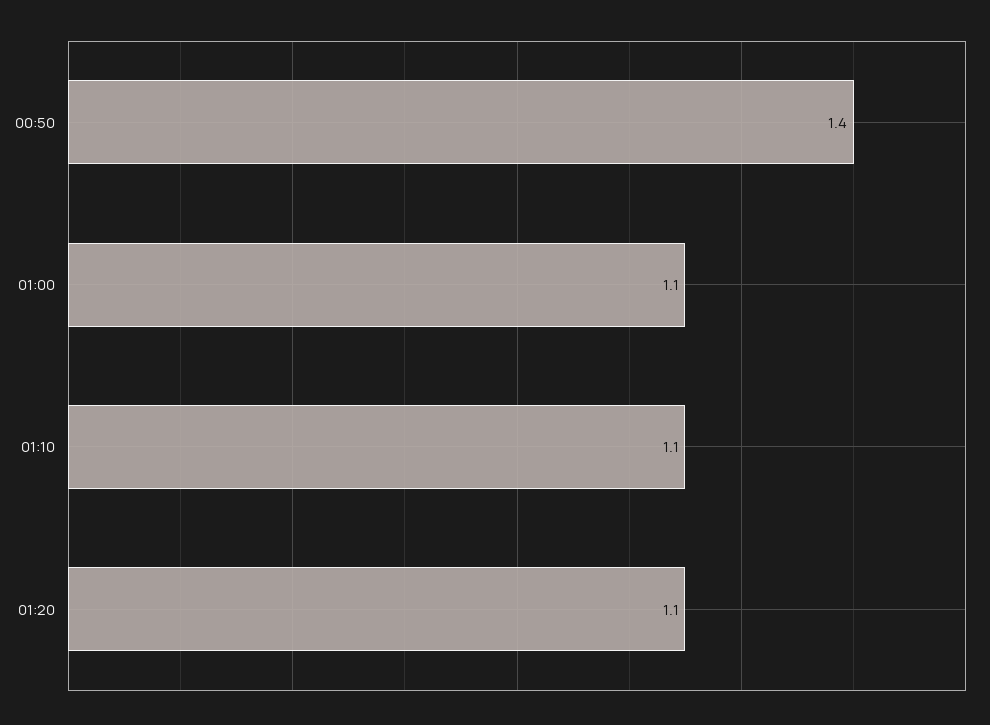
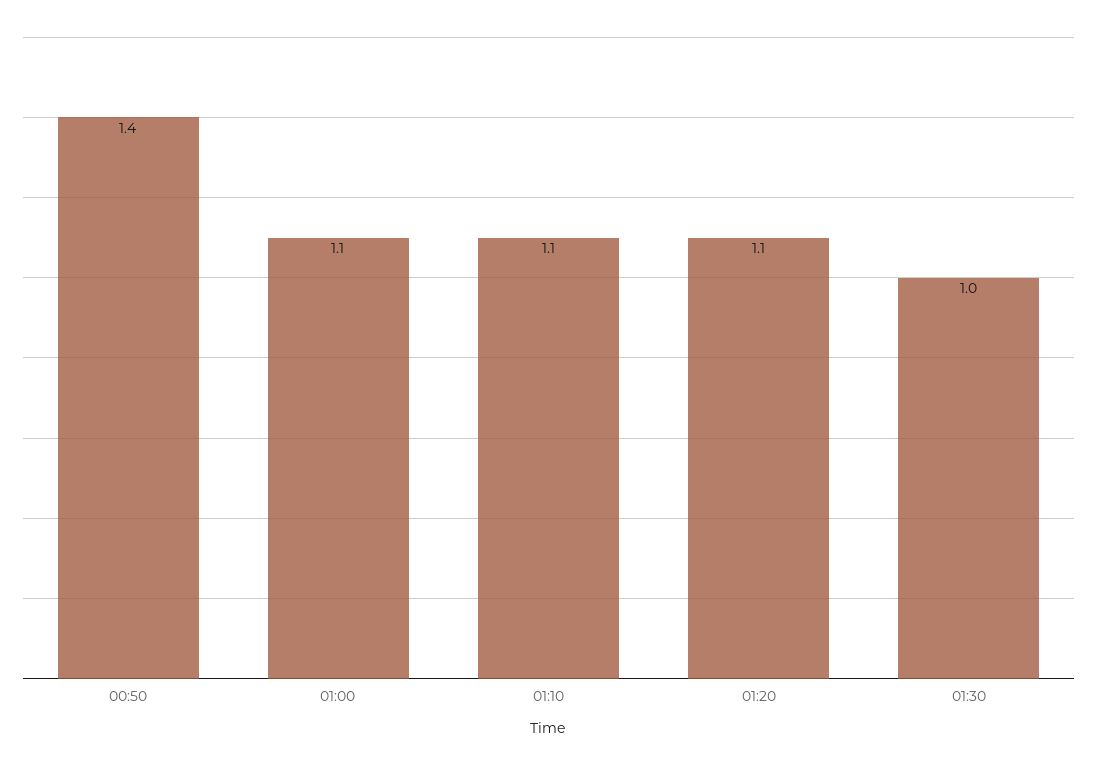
01:30: none -> 1

